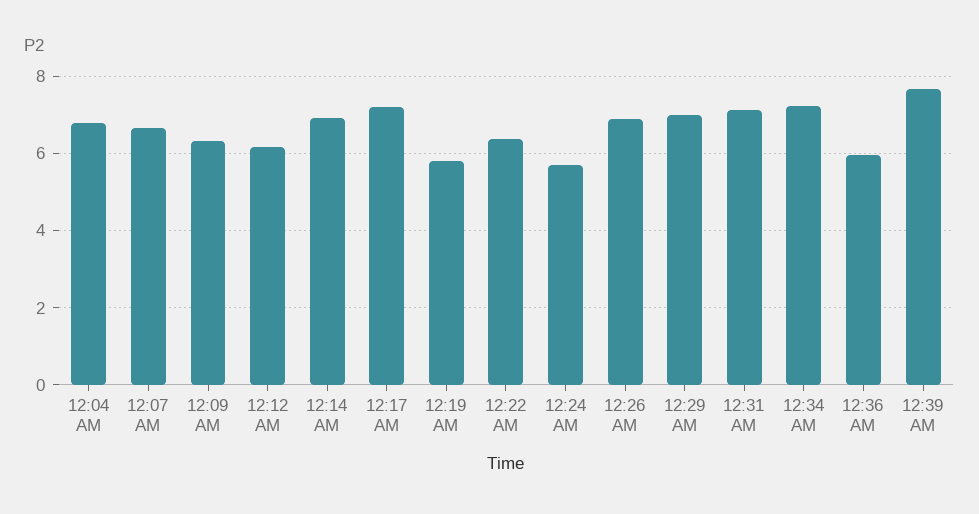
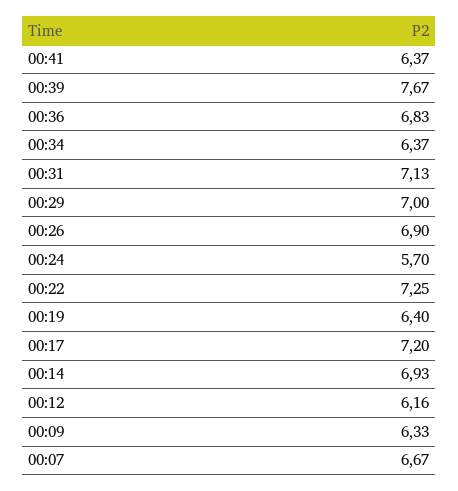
12:04 AM: 6.8 -> none
12:19 AM: 5.8 -> 6.4
12:22 AM: 6.4 -> 7.25
12:34 AM: 7.2 -> 6.37
12:36 AM: 6 -> 6.83
00:41: none -> 6.37

